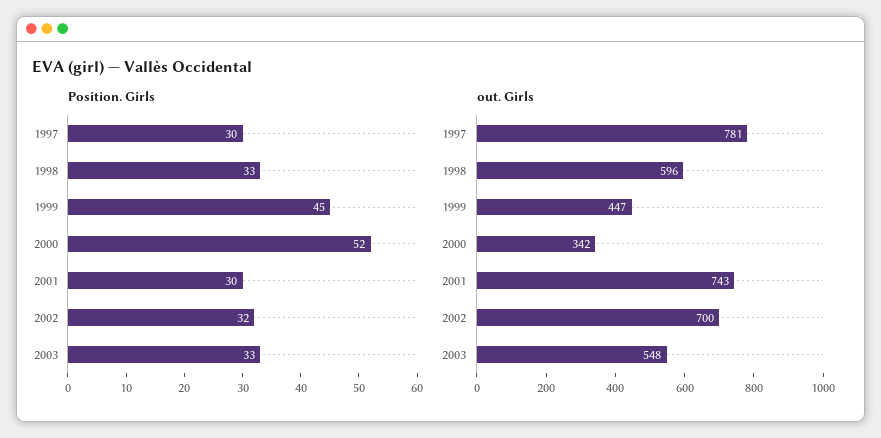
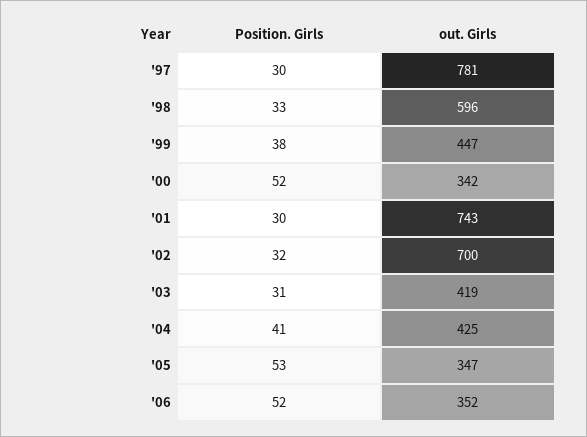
Position. Girls, 1999: 45 -> 38
Position. Girls, 2003: 33 -> 31
out. Girls, 2003: 548 -> 419
Position. Girls, '04: none -> 41
out. Girls, '04: none -> 425
Position. Girls, '05: none -> 53
out. Girls, '05: none -> 347
Position. Girls, '06: none -> 52
out. Girls, '06: none -> 352

